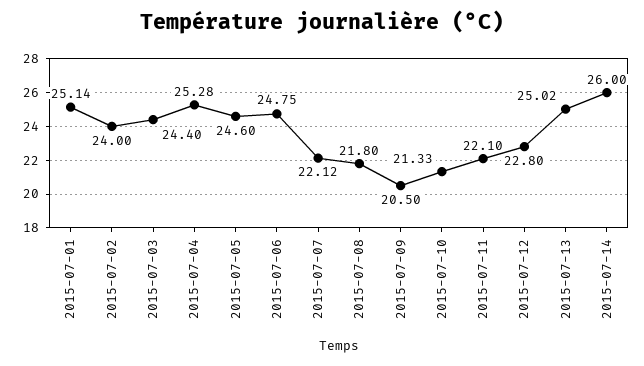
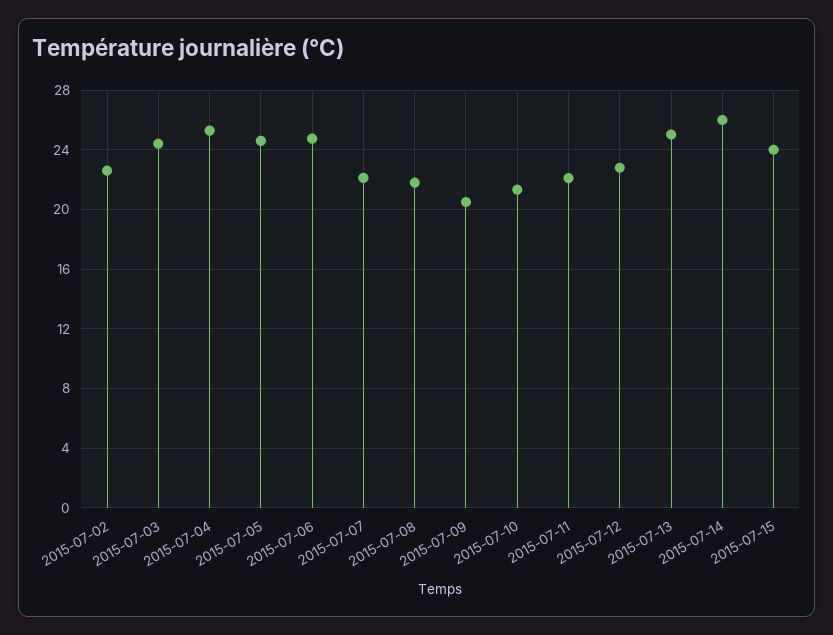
2015-07-01: 25.14 -> none
2015-07-02: 24 -> 22.5
2015-07-15: none -> 24

